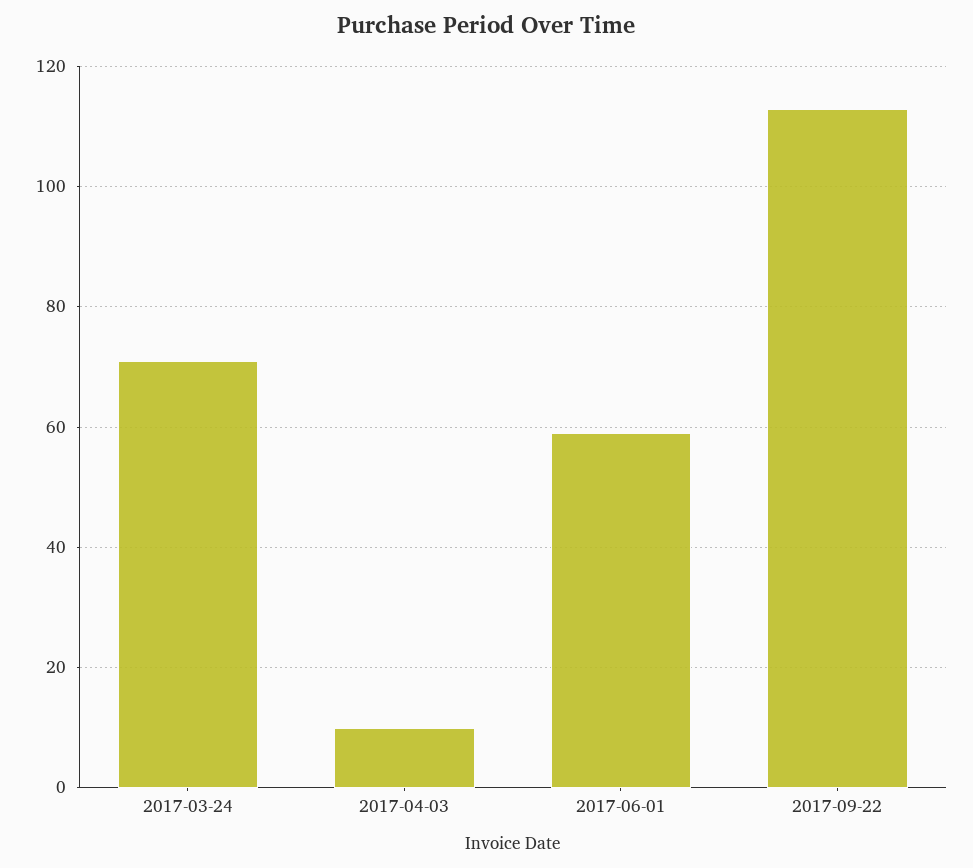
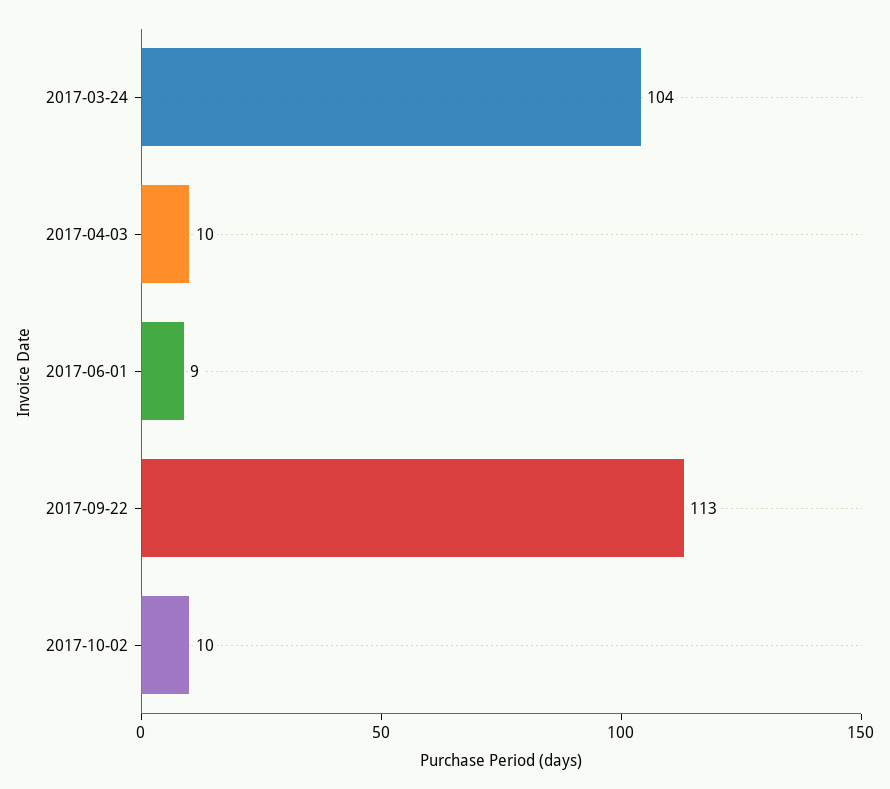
2017-03-24: 70 -> 104
2017-06-01: 60 -> 9
2017-10-02: none -> 10

